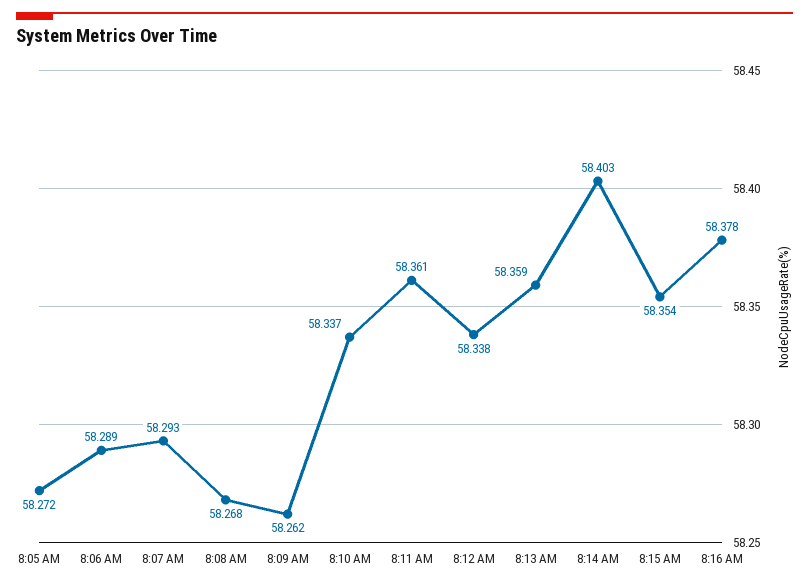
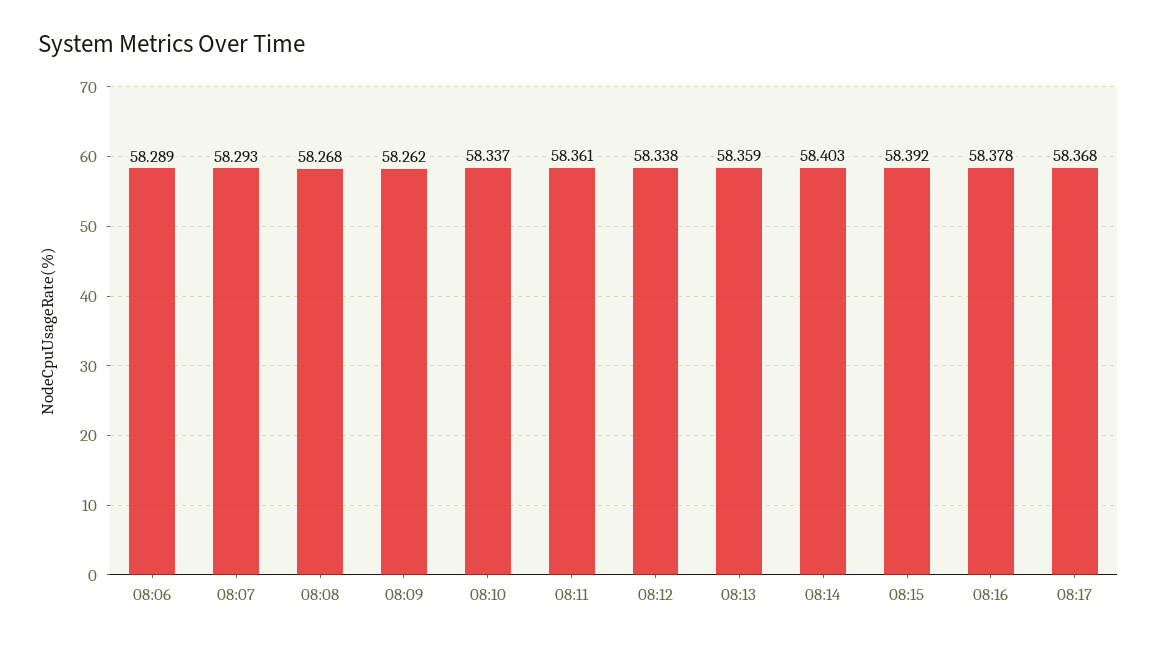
8:05 AM: 58.272 -> none
8:15 AM: 58.354 -> 58.392
08:17: none -> 58.368

